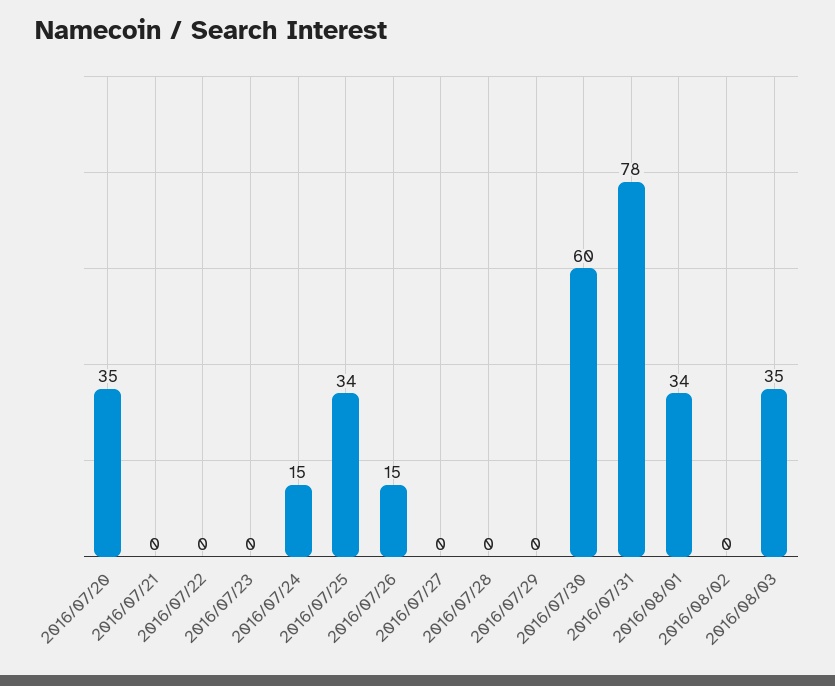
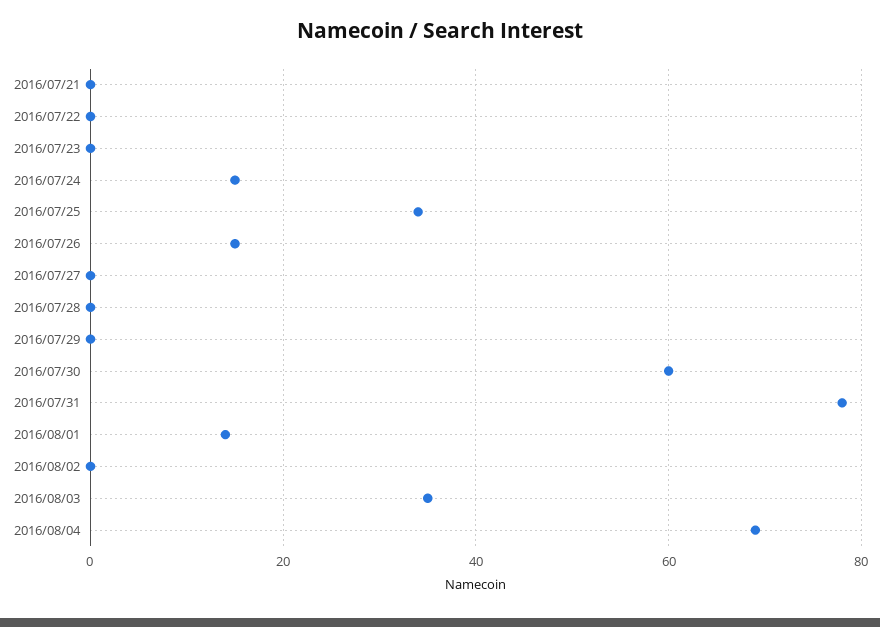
2016/07/20: 35 -> none
2016/08/01: 34 -> 15
2016/08/04: none -> 70

